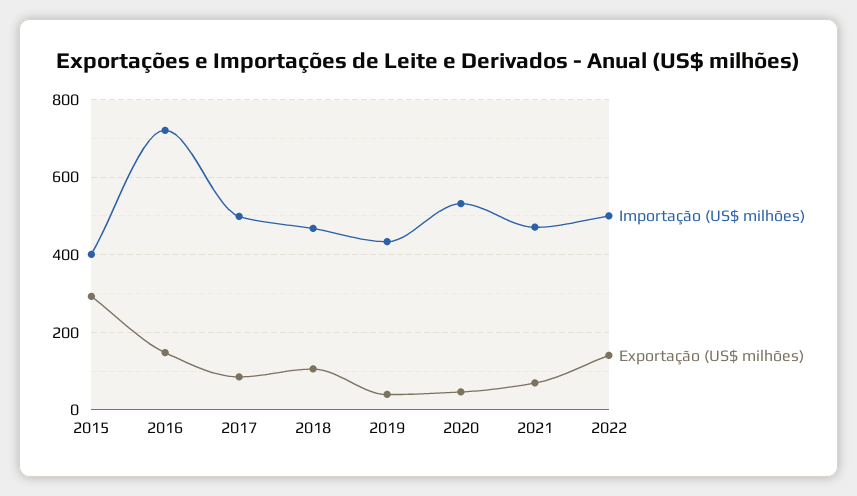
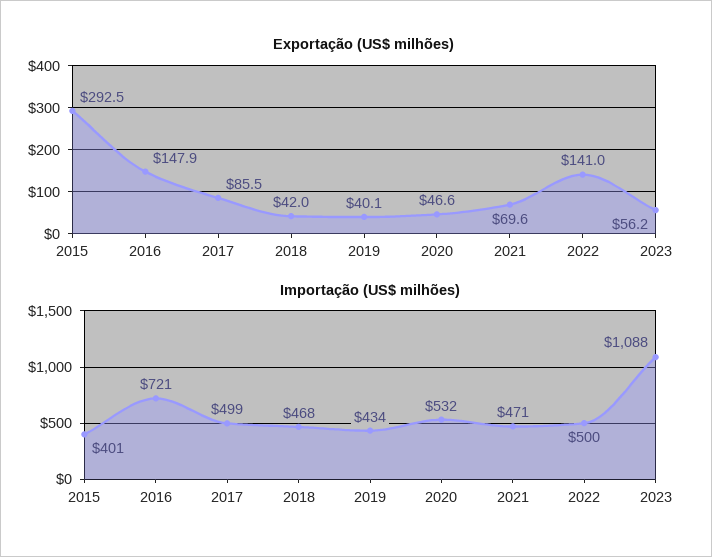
Exportação (US$ milhões), 2018: 100 -> 42
Exportação (US$ milhões), 2023: none -> 56.2
Importação (US$ milhões), 2023: none -> 1088

